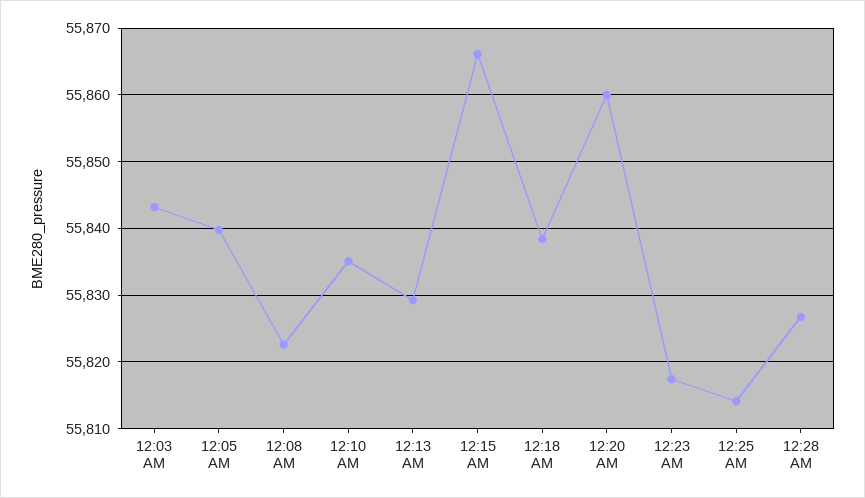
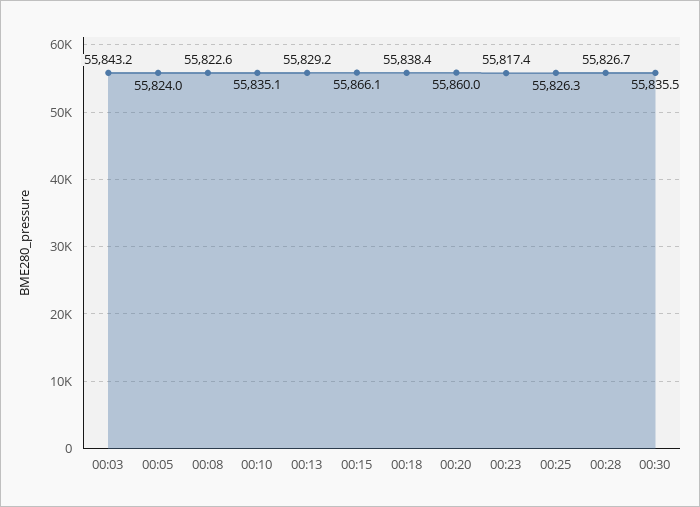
12:05 AM: 55840 -> 55824
12:25 AM: 55814 -> 55826.3
00:30: none -> 55835.5

